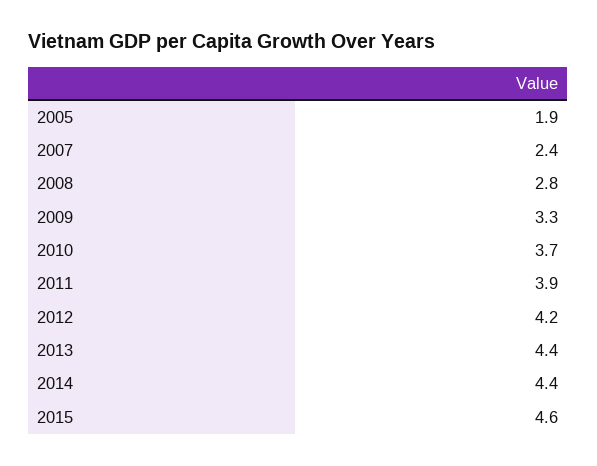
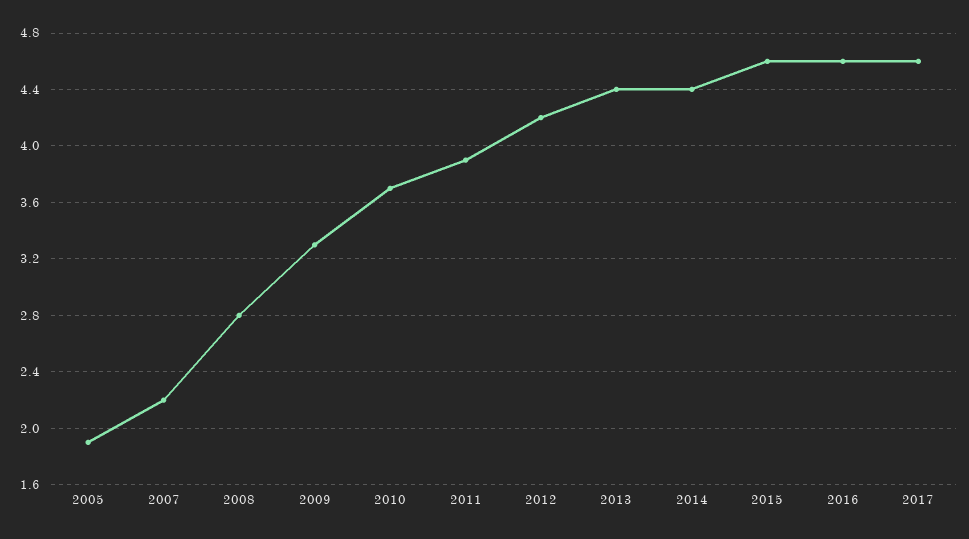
2007: 2.4 -> 2.2
2016: none -> 4.6
2017: none -> 4.6

